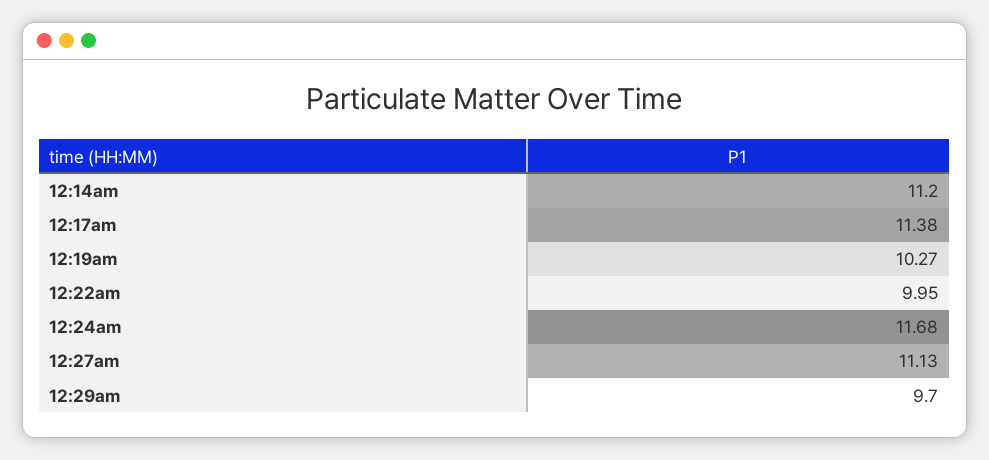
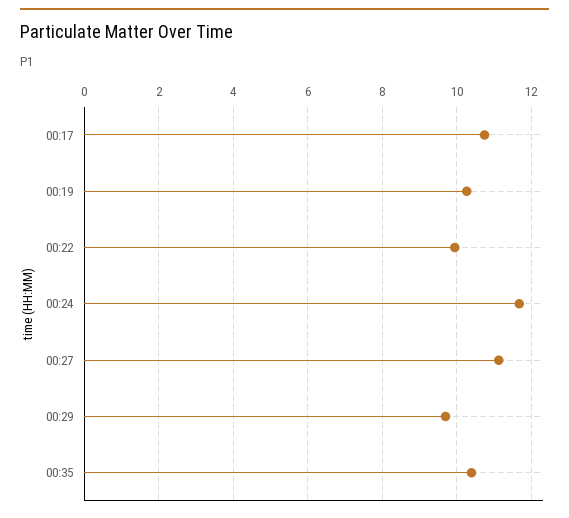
12:14am: 11.2 -> none
12:17am: 11.38 -> 10.8
00:35: none -> 10.4

